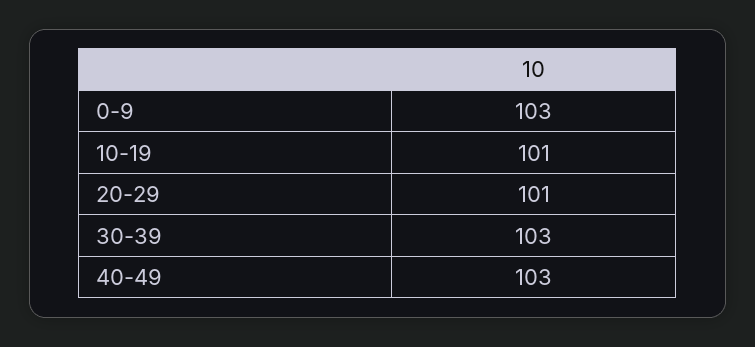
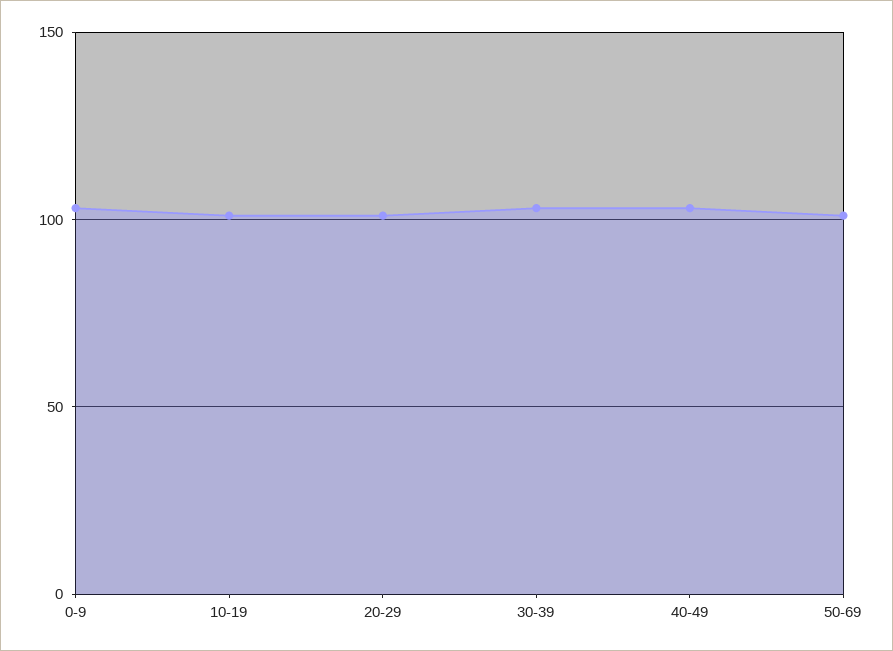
50-69: none -> 100

